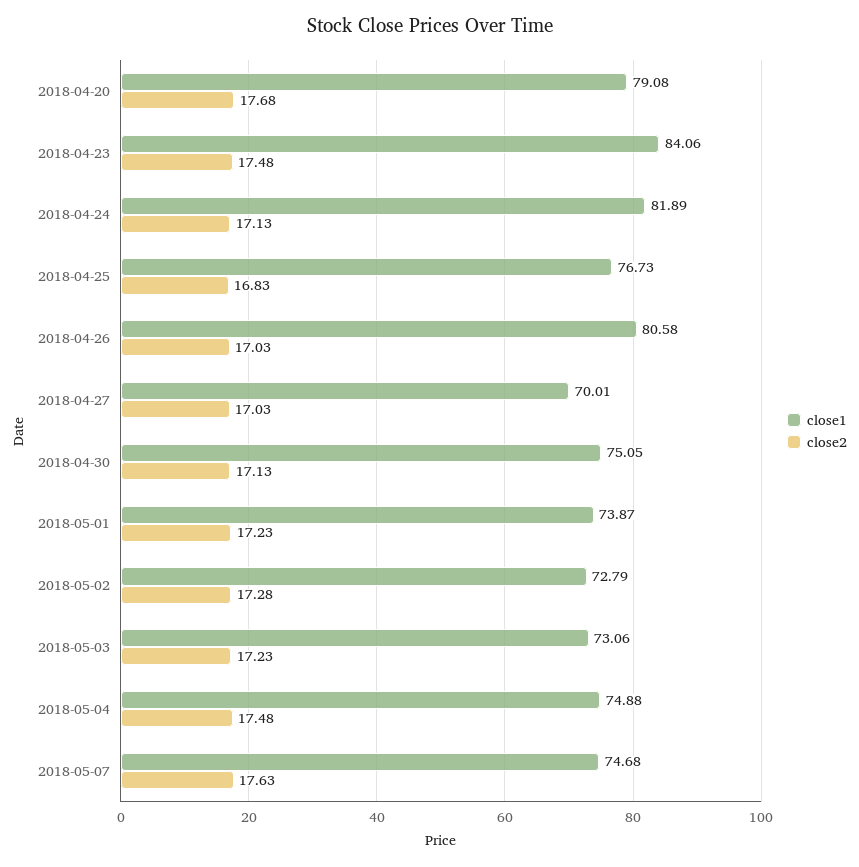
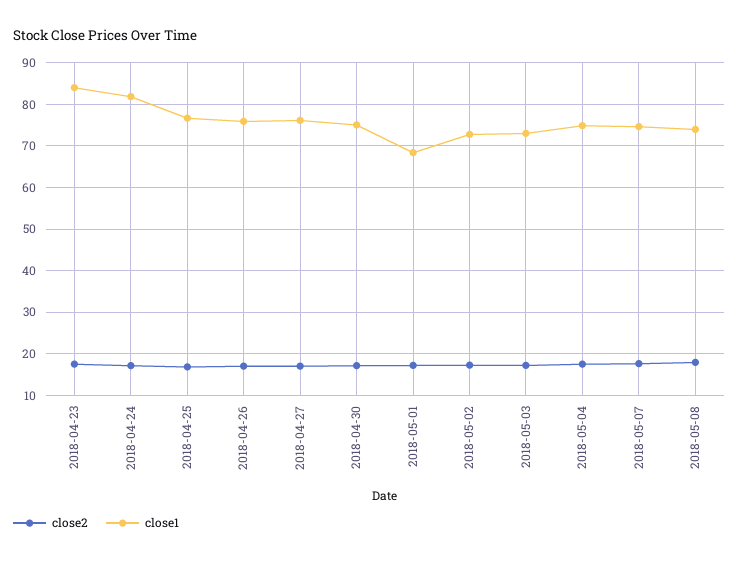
close1, 2018-04-20: 79.08 -> none
close2, 2018-04-20: 17.68 -> none
close1, 2018-04-26: 80.58 -> 76
close1, 2018-04-27: 70.01 -> 76
close1, 2018-05-01: 73.87 -> 68
close2, 2018-05-08: none -> 18
close1, 2018-05-08: none -> 74

